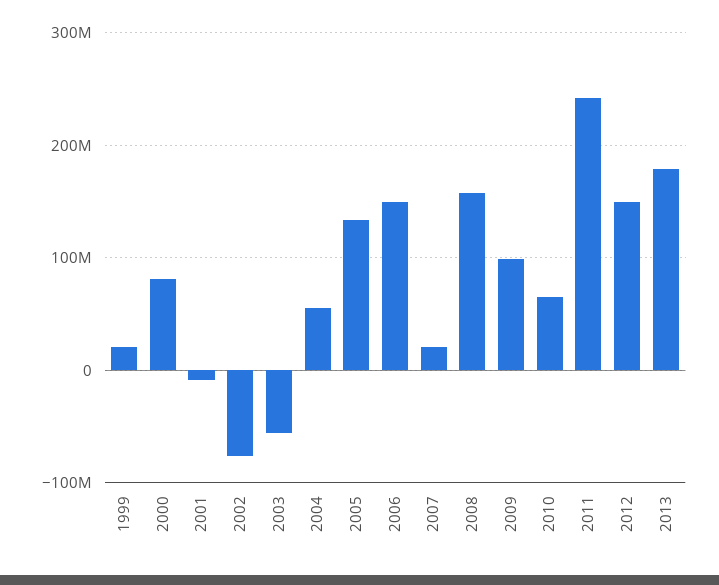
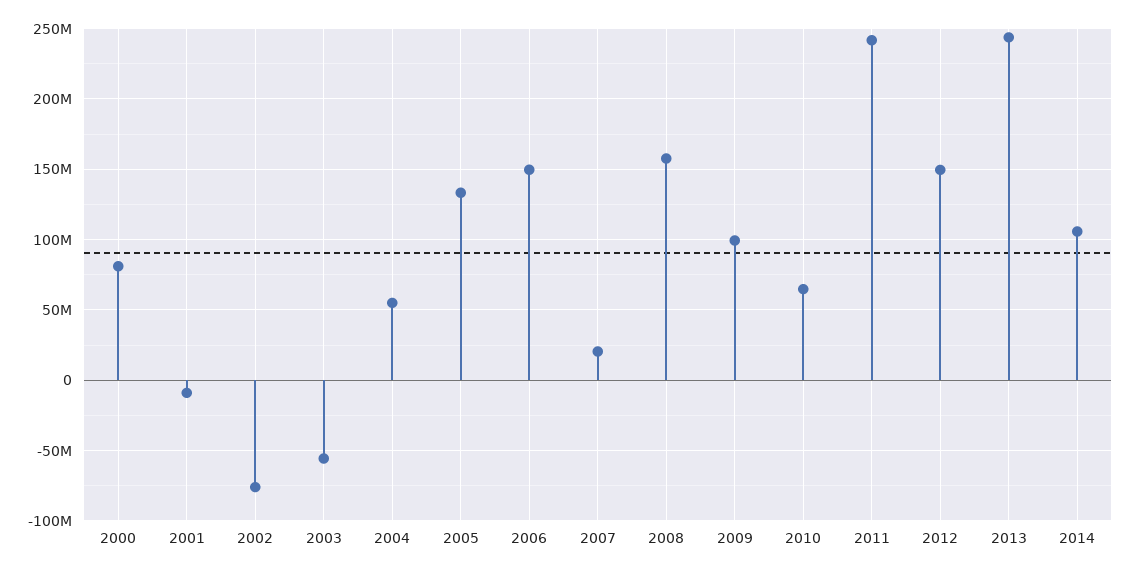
1999: 20000000 -> none
2013: 180000000 -> 245000000
2014: none -> 105000000

